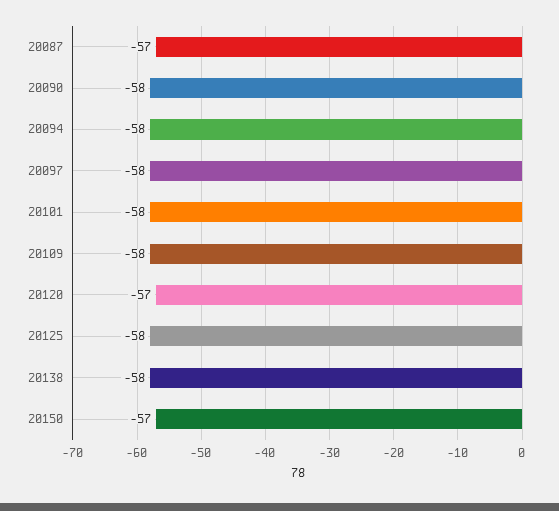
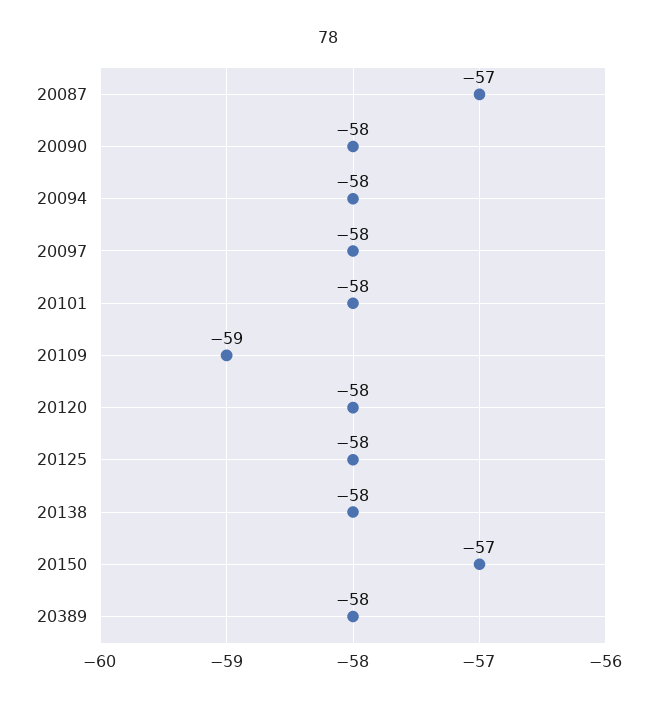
20109: -58 -> -59
20120: -57 -> -58
20389: none -> -58

